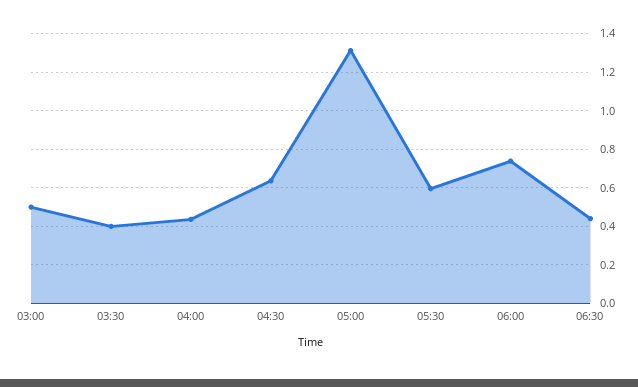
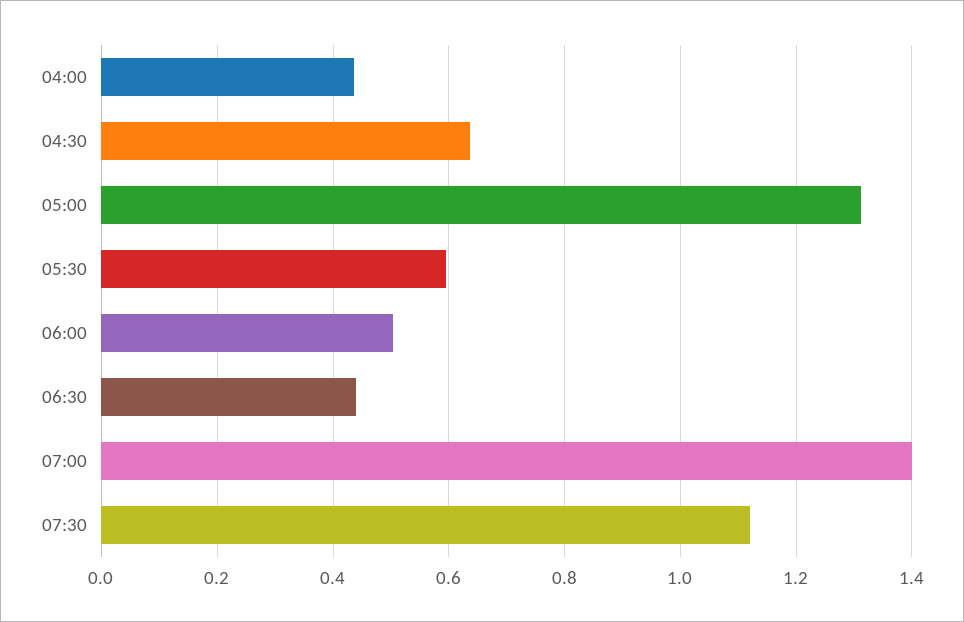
03:00: 0.5 -> none
03:30: 0.4 -> none
06:00: 0.75 -> 0.5
07:00: none -> 1.4
07:30: none -> 1.12

